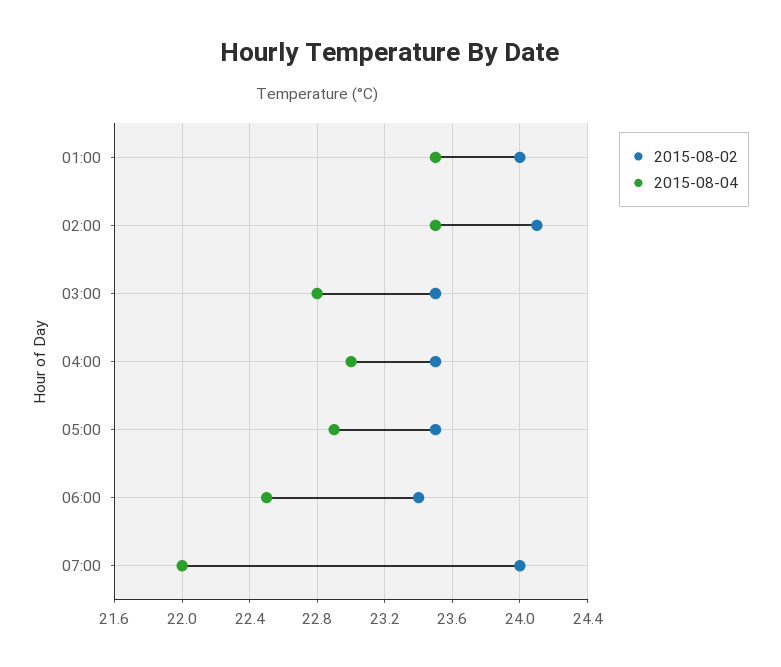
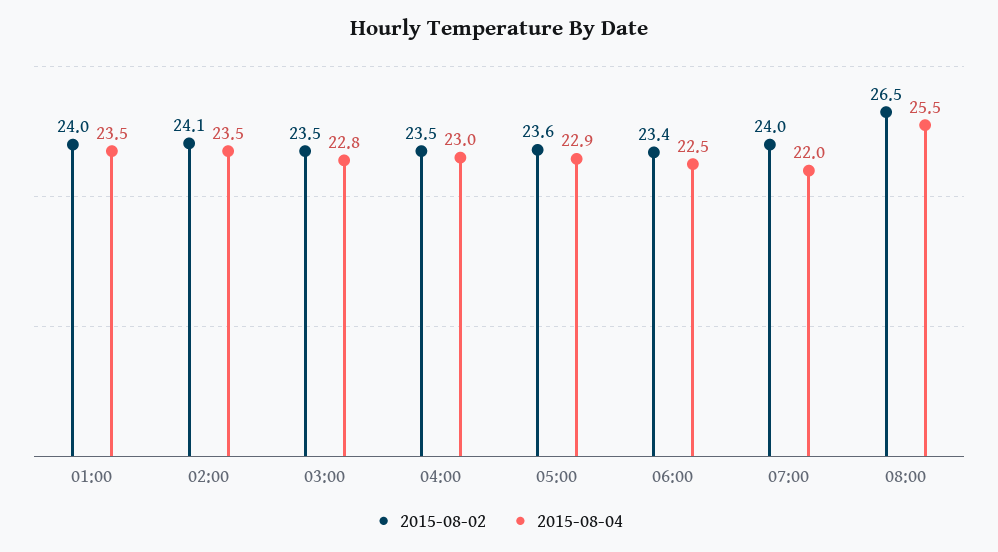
2015-08-02, 05:00: 23.5 -> 23.6
2015-08-02, 08:00: none -> 26.5
2015-08-04, 08:00: none -> 25.5

